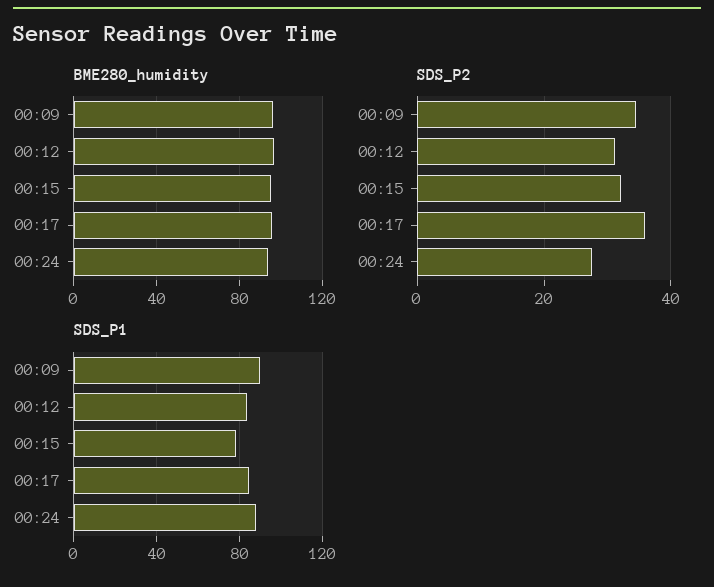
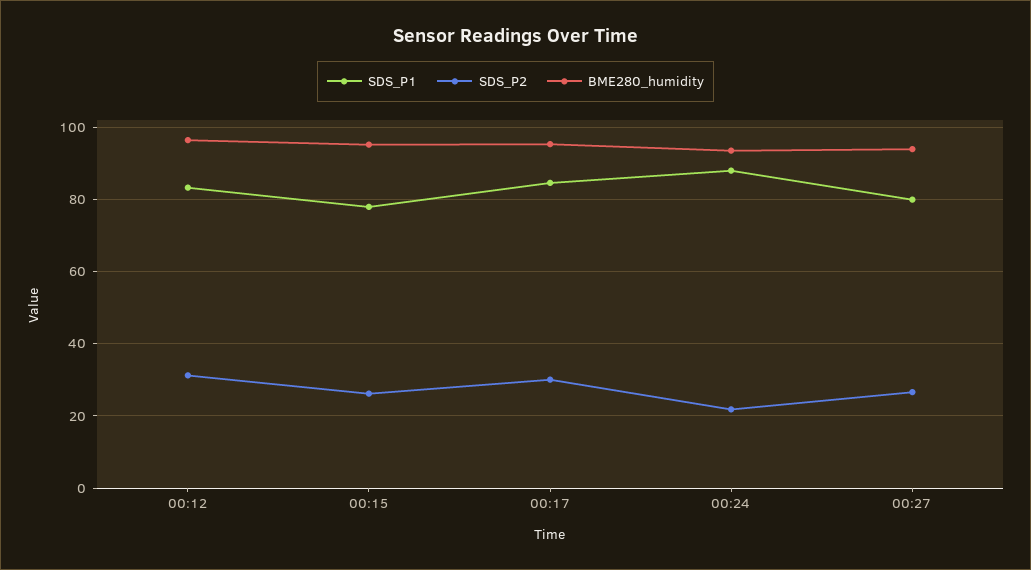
BME280_humidity, 00:09: 95 -> none
SDS_P2, 00:09: 34 -> none
SDS_P2, 00:15: 32 -> 26
SDS_P2, 00:17: 36 -> 30
SDS_P2, 00:24: 28 -> 22
SDS_P1, 00:09: 90 -> none
SDS_P1, 00:27: none -> 80
SDS_P2, 00:27: none -> 26
BME280_humidity, 00:27: none -> 94

